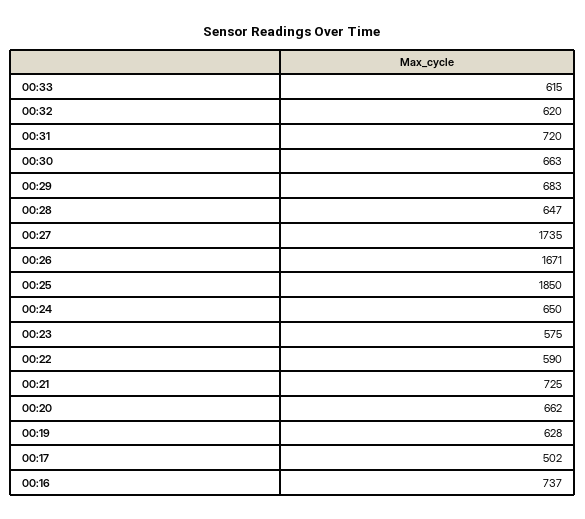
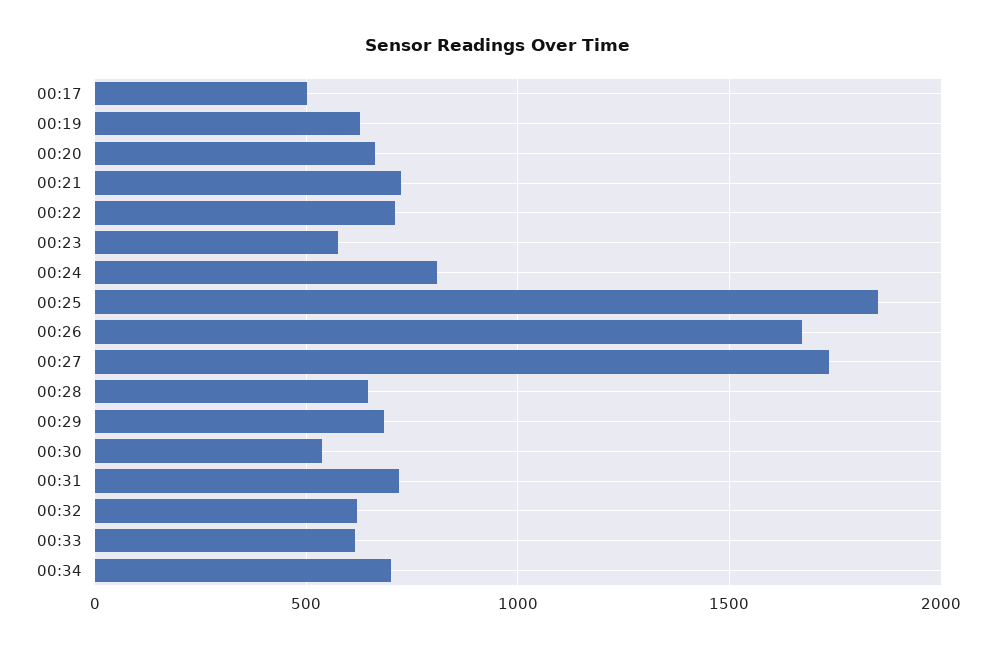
00:30: 663 -> 550
00:24: 650 -> 800
00:22: 590 -> 700
00:16: 737 -> none
00:34: none -> 700

